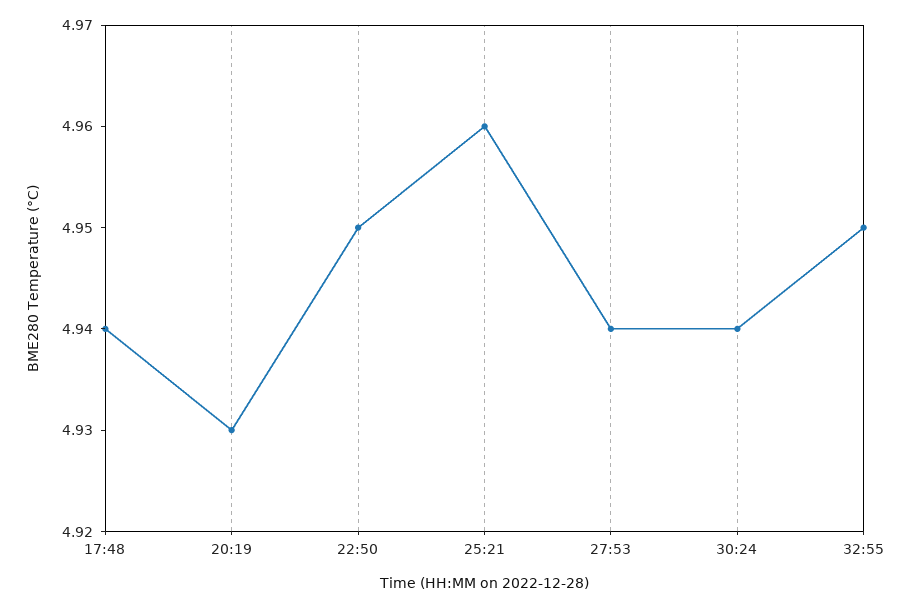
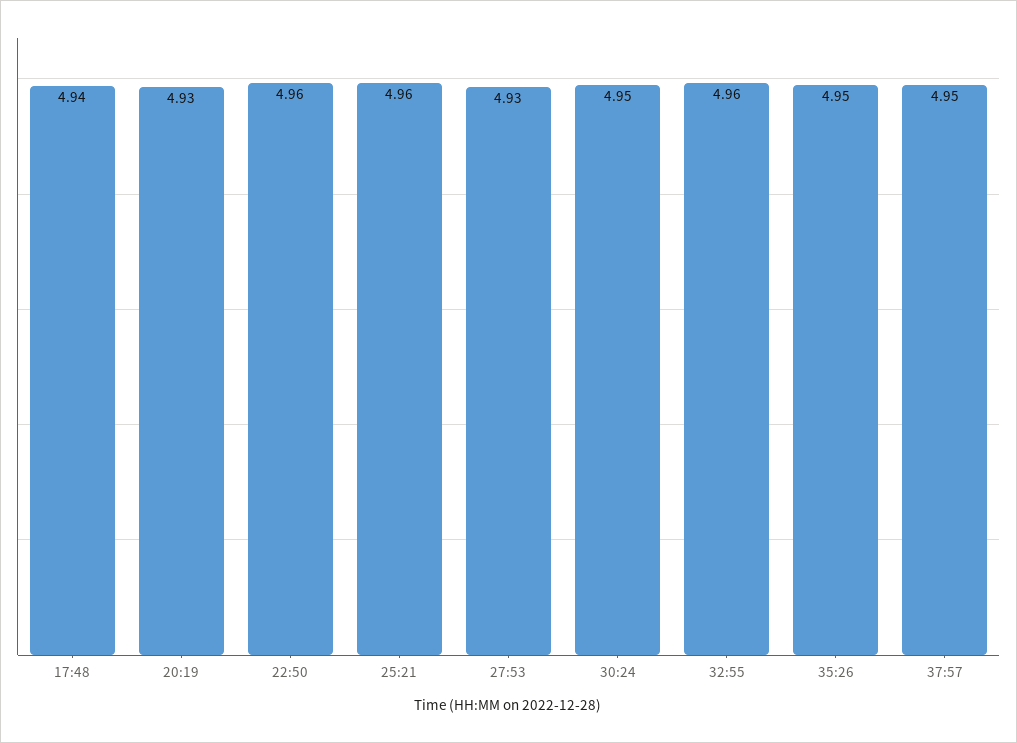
22:50: 4.95 -> 4.96
27:53: 4.94 -> 4.93
30:24: 4.94 -> 4.95
32:55: 4.95 -> 4.96
35:26: none -> 4.95
37:57: none -> 4.95

